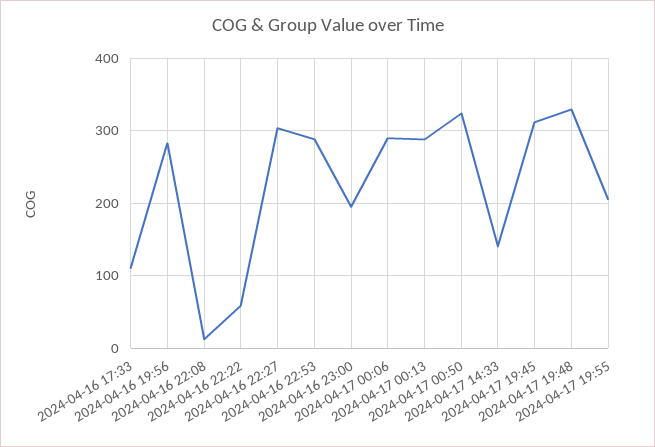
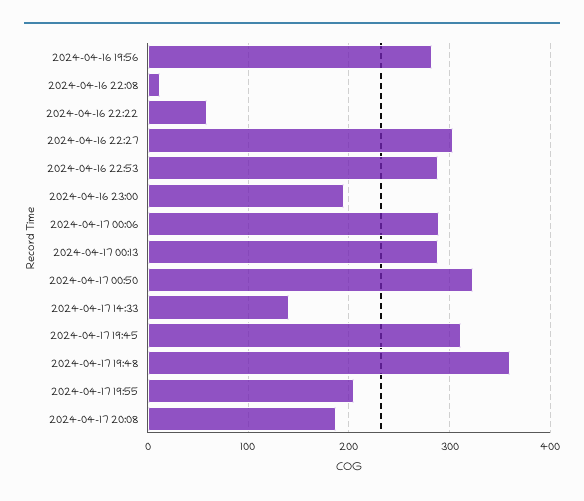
2024-04-16 17:33: 110 -> none
2024-04-17 19:48: 330 -> 360
2024-04-17 20:08: none -> 190

